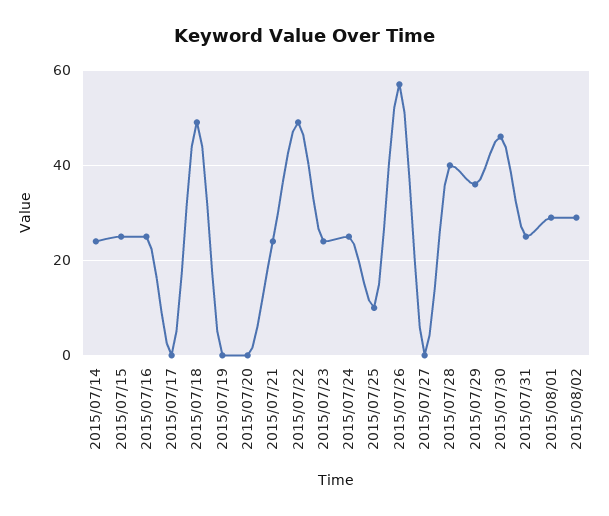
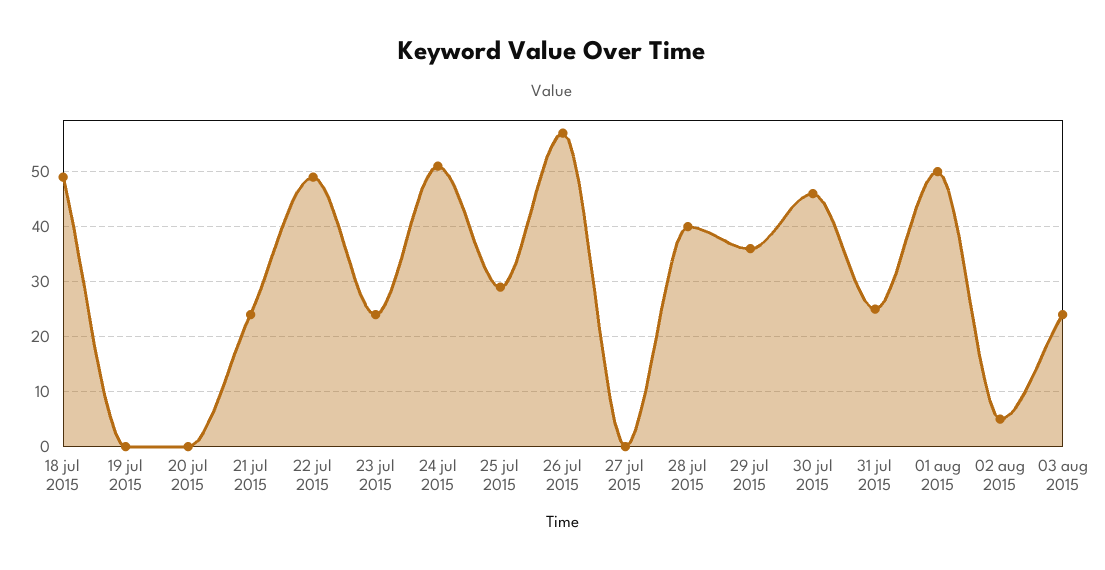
2015/07/14: 25 -> none
2015/07/15: 25 -> none
2015/07/16: 25 -> none
2015/07/17: 0 -> none
2015/07/24: 25 -> 50
2015/07/25: 10 -> 30
2015/08/01: 30 -> 50
2015/08/02: 30 -> 5
03 aug 2015: none -> 25

